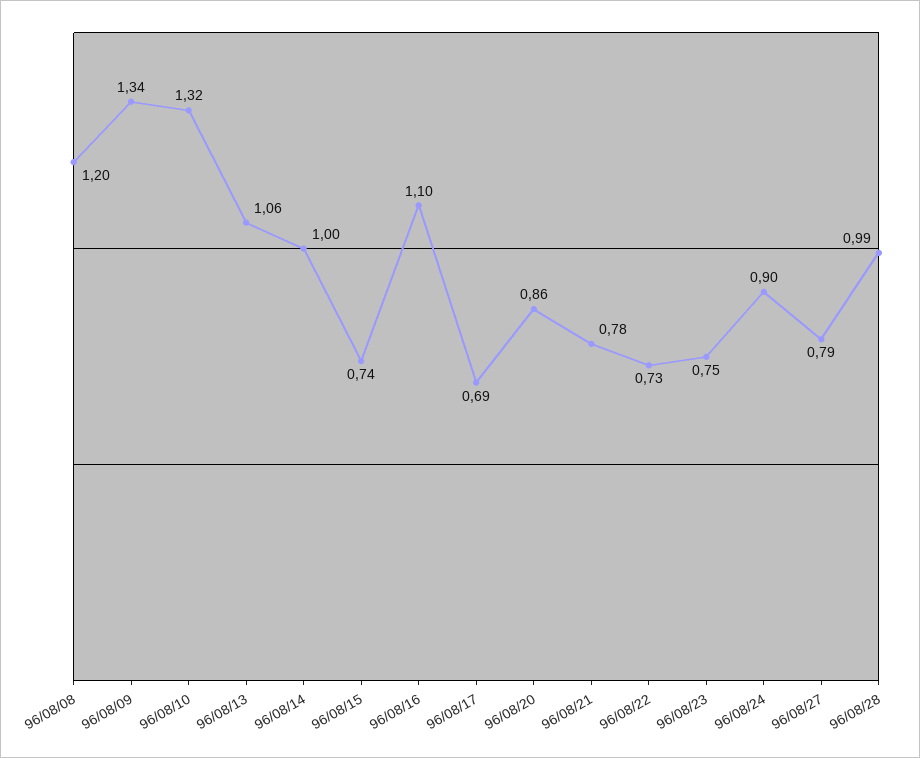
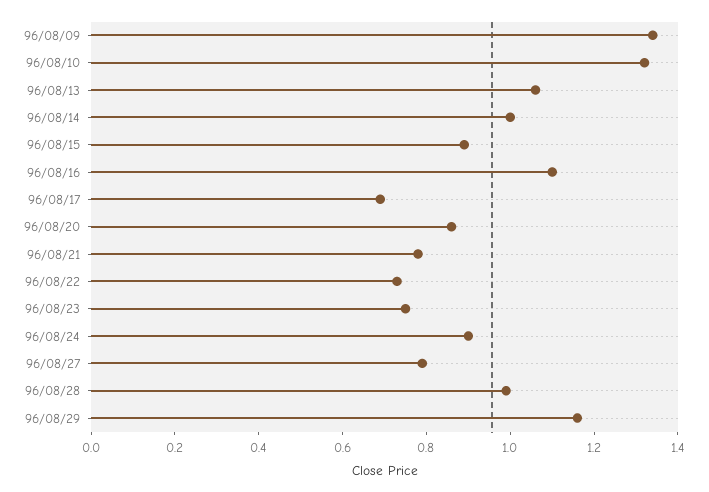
96/08/08: 1.2 -> none
96/08/15: 0.74 -> 0.9
96/08/29: none -> 1.15

